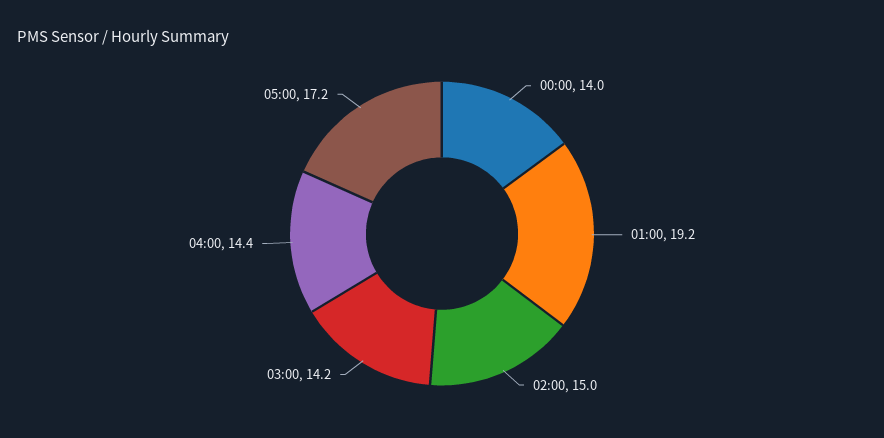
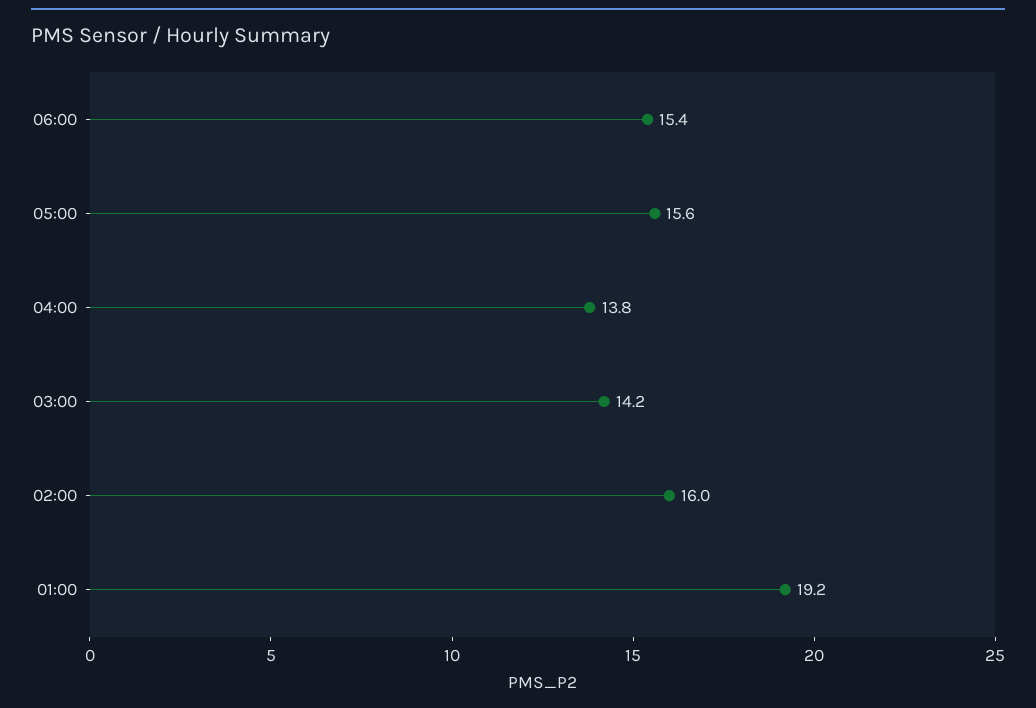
00:00: 14 -> none
02:00: 15 -> 16
04:00: 14.4 -> 13.8
05:00: 17.2 -> 15.6
06:00: none -> 15.4

